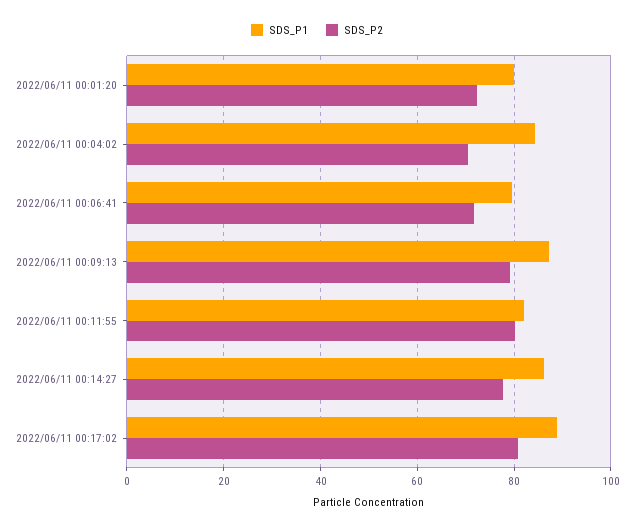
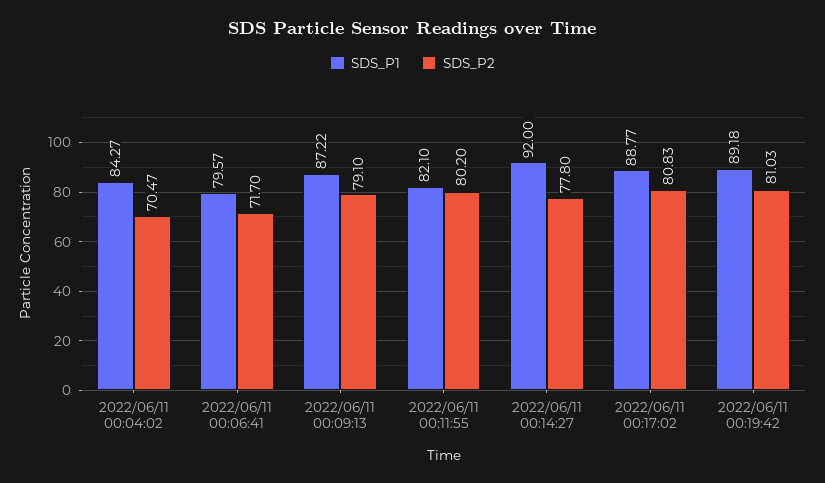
SDS_P1, 2022/06/11 00:01:20: 80 -> none
SDS_P2, 2022/06/11 00:01:20: 72 -> none
SDS_P1, 2022/06/11 00:14:27: 86 -> 92
SDS_P1, 2022/06/11 00:19:42: none -> 89.18
SDS_P2, 2022/06/11 00:19:42: none -> 81.03

